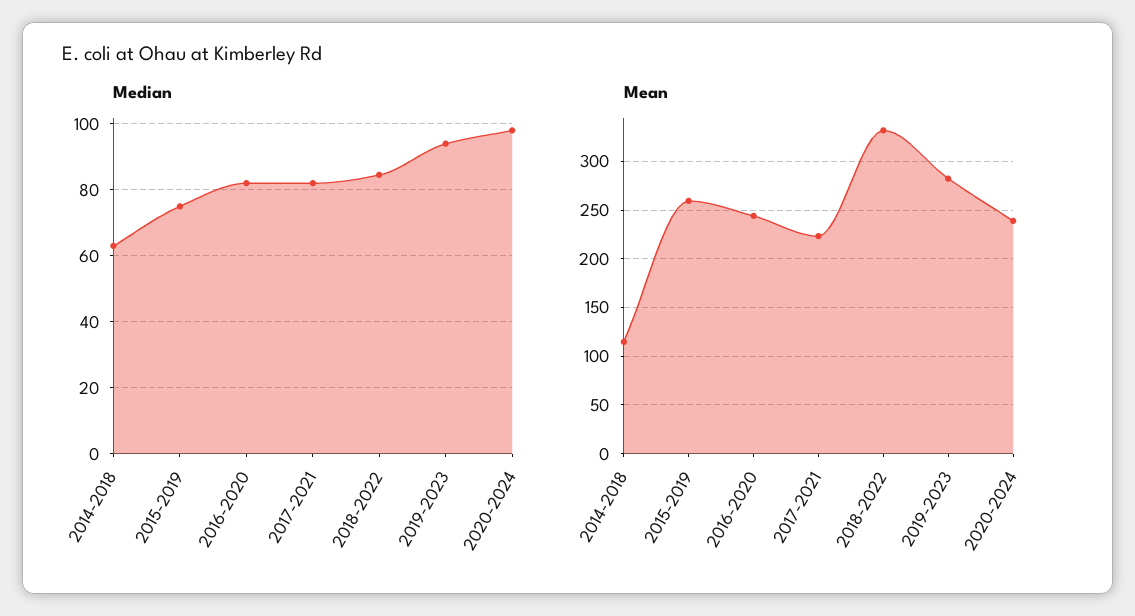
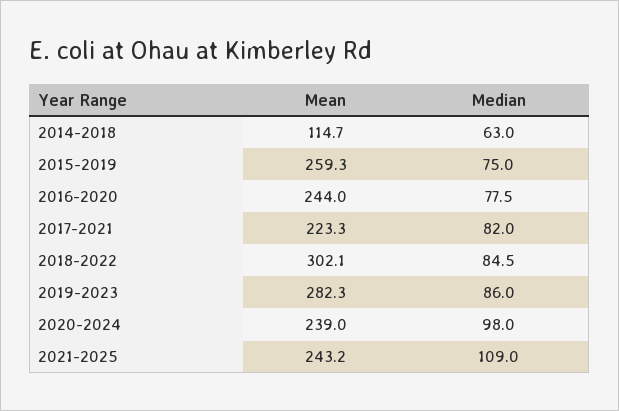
Median, 2016-2020: 82 -> 77.5
Median, 2019-2023: 94 -> 86
Mean, 2018-2022: 330 -> 302.1
Mean, 2021-2025: none -> 243.2
Median, 2021-2025: none -> 109

